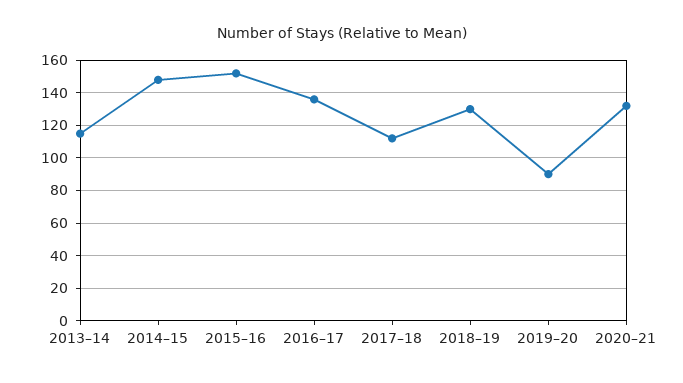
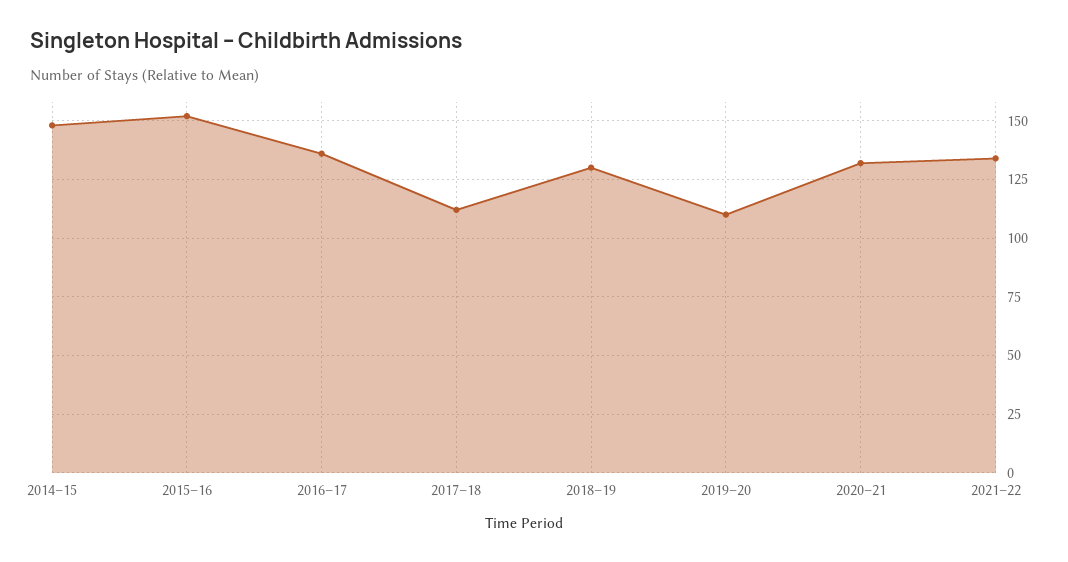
2013–14: 115 -> none
2019–20: 90 -> 110
2021–22: none -> 135

